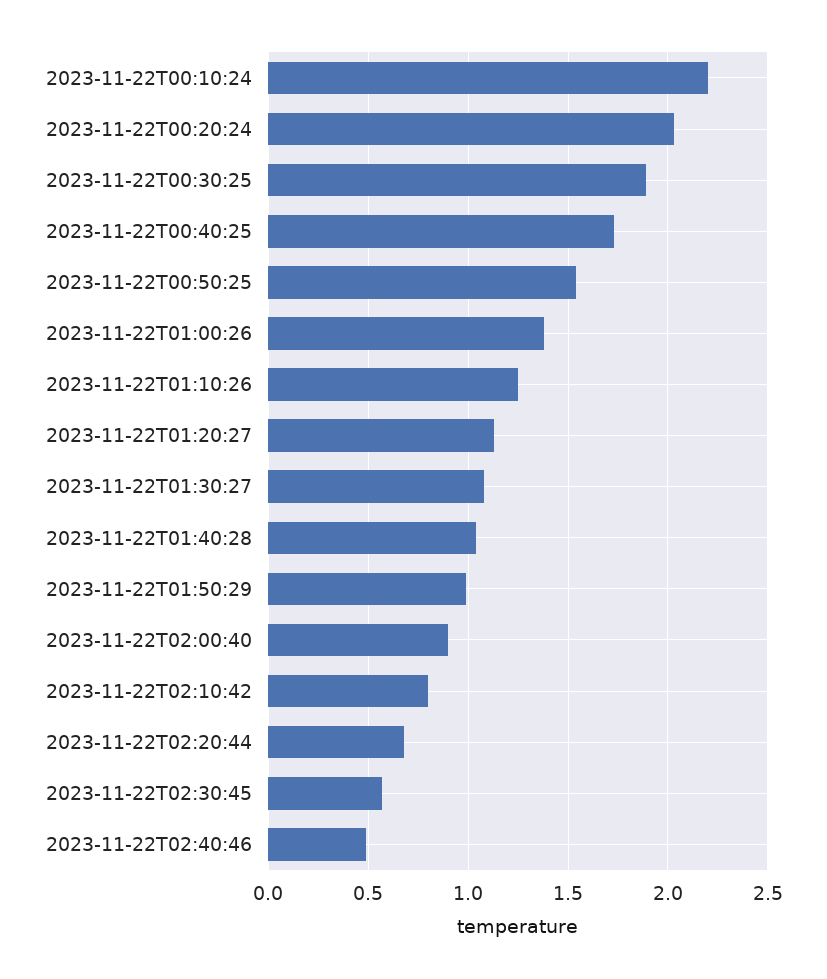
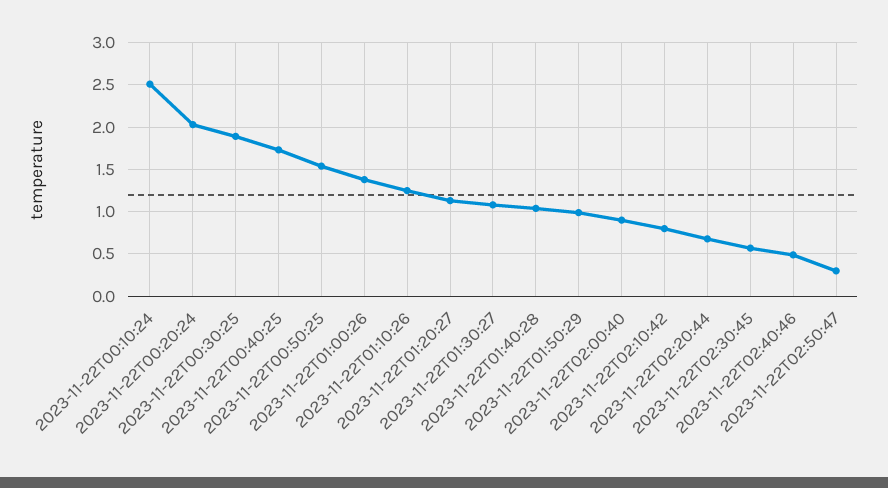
2023-11-22T00:10:24: 2.2 -> 2.5
2023-11-22T02:50:47: none -> 0.3

